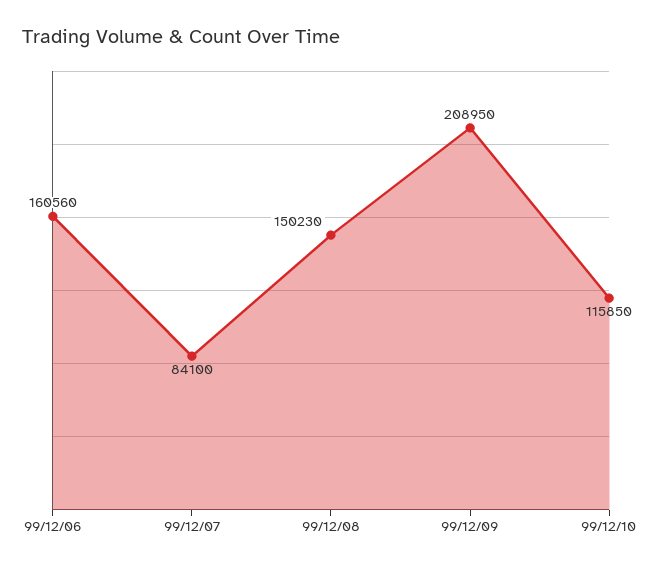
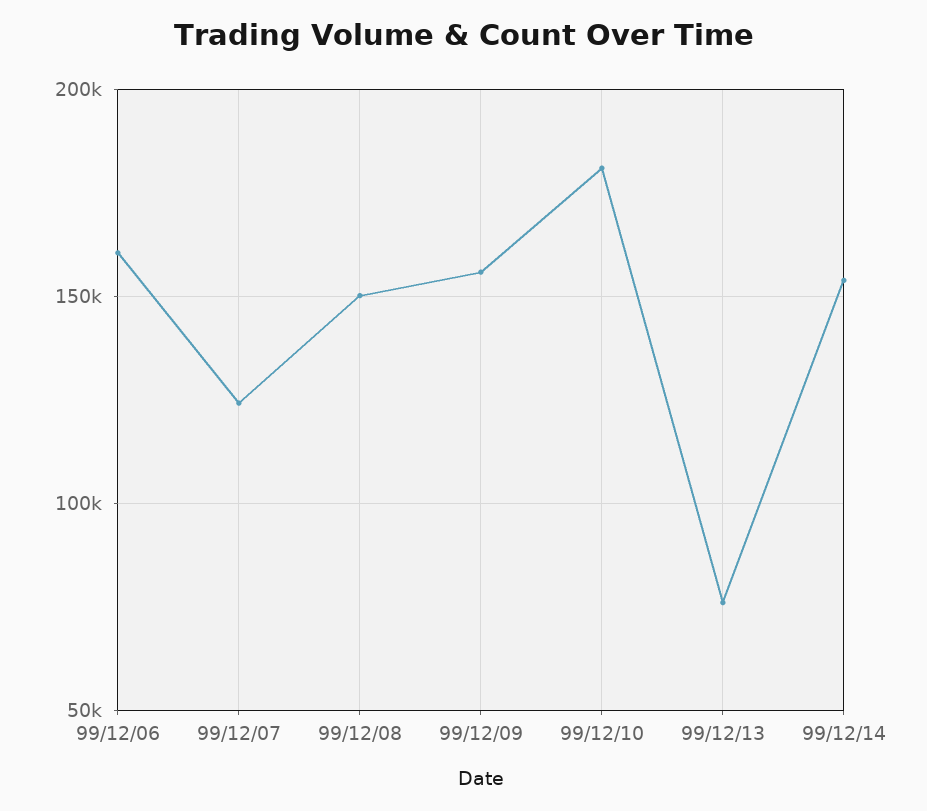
99/12/07: 84100 -> 125000
99/12/09: 208950 -> 155000
99/12/10: 115850 -> 180000
99/12/13: none -> 75000
99/12/14: none -> 155000

